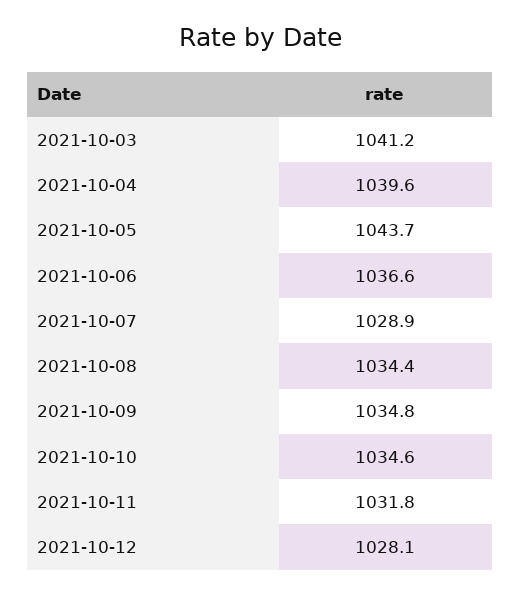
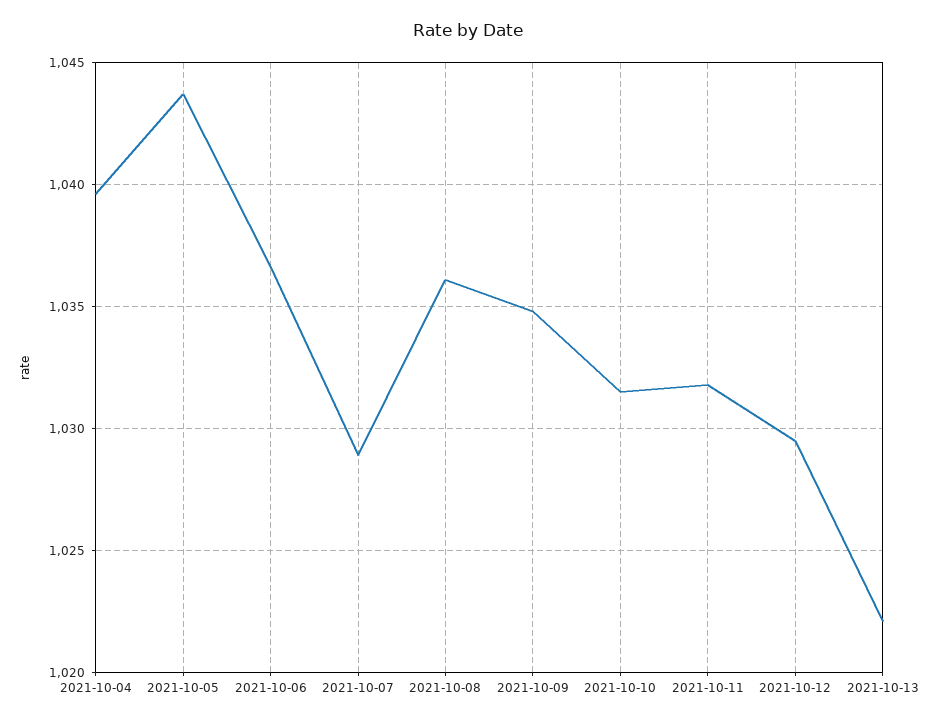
2021-10-03: 1041.2 -> none
2021-10-08: 1034.4 -> 1036
2021-10-10: 1034.6 -> 1031.5
2021-10-12: 1028.1 -> 1029.5
2021-10-13: none -> 1022

